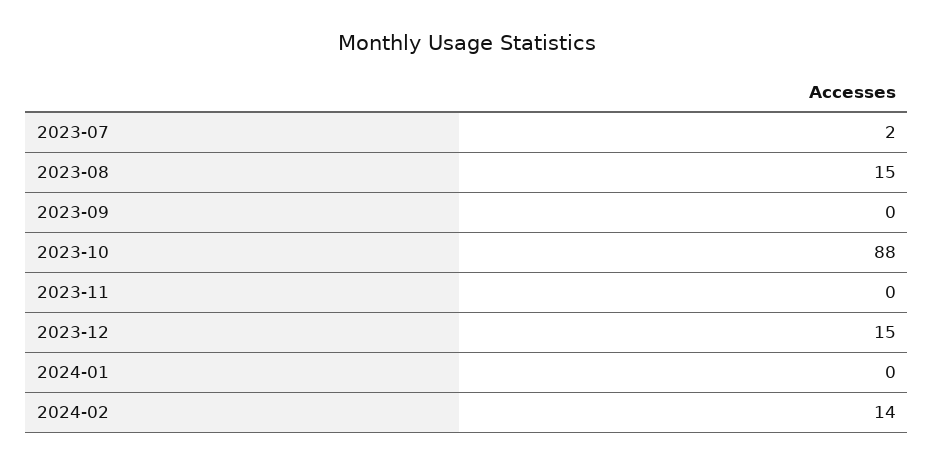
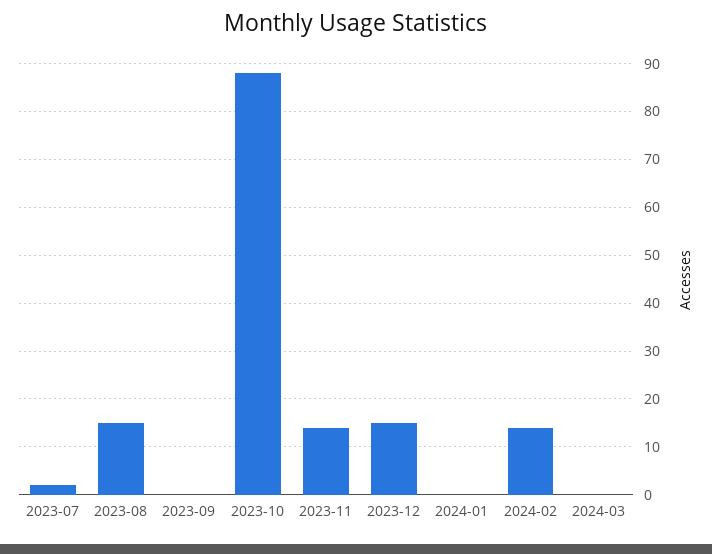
2023-11: 0 -> 15
2024-03: none -> 0

